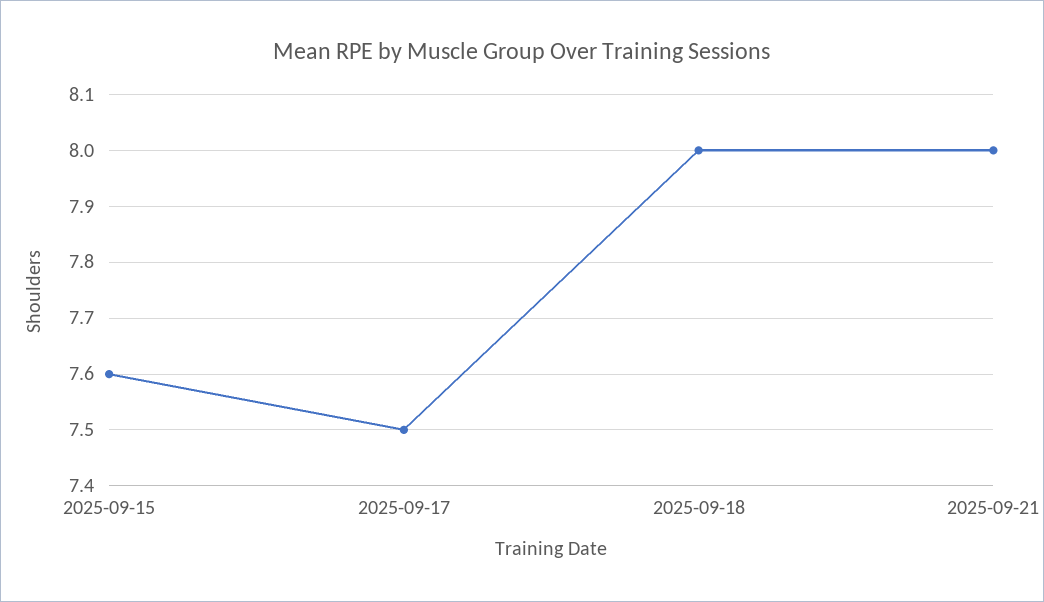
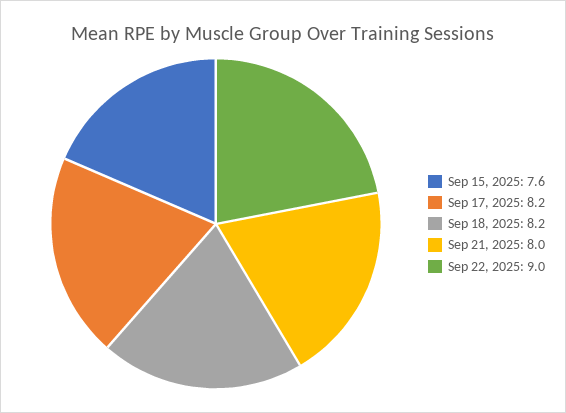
2025-09-17: 7.5 -> 8.2
2025-09-18: 8 -> 8.2
Sep 22, 2025: none -> 9

